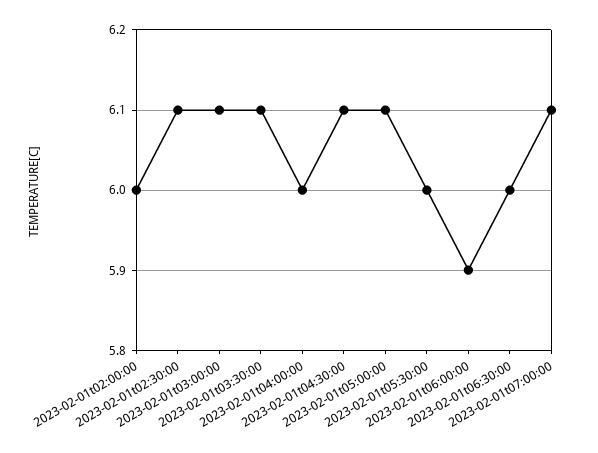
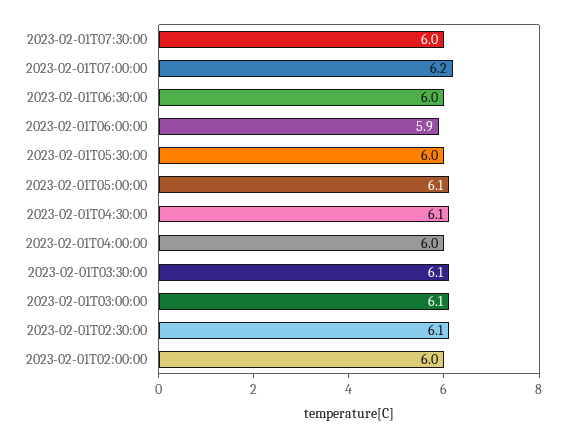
2023-02-01t07:00:00: 6.1 -> 6.2
2023-02-01T07:30:00: none -> 6

